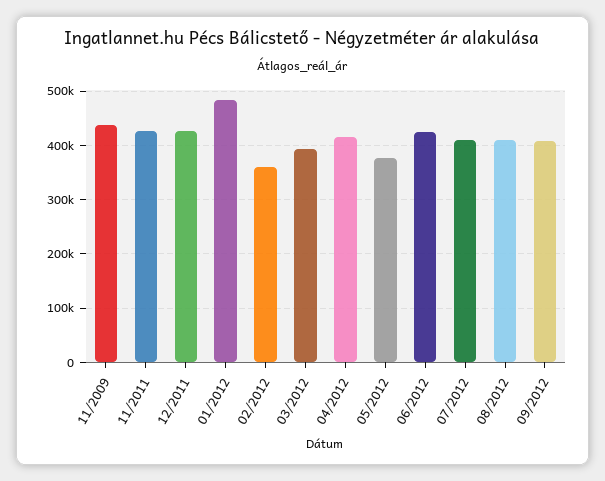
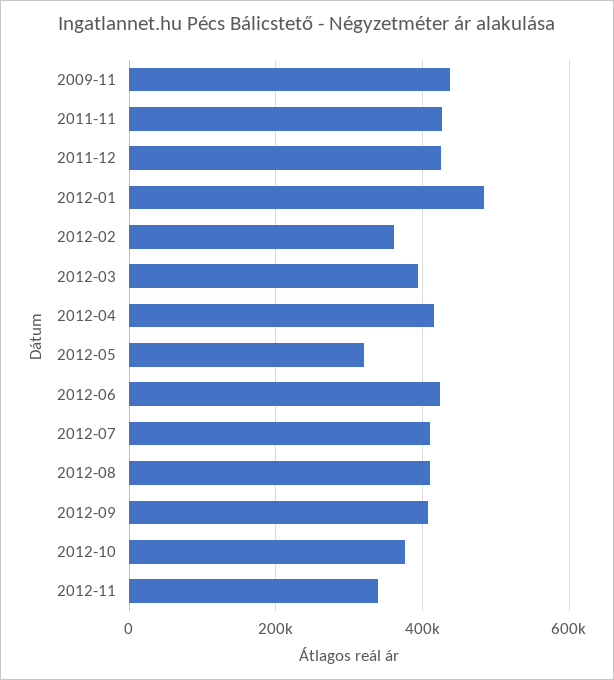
05/2012: 380000 -> 320000
2012-10: none -> 380000
2012-11: none -> 340000

